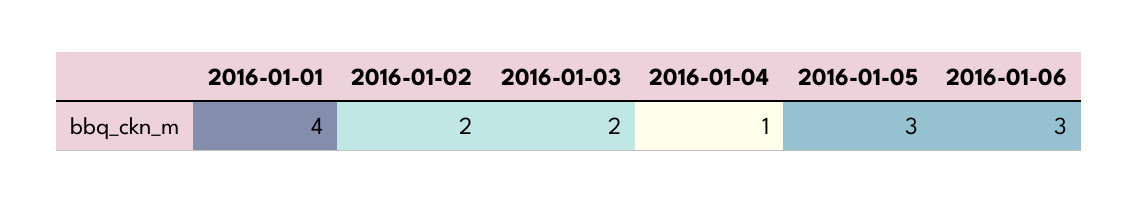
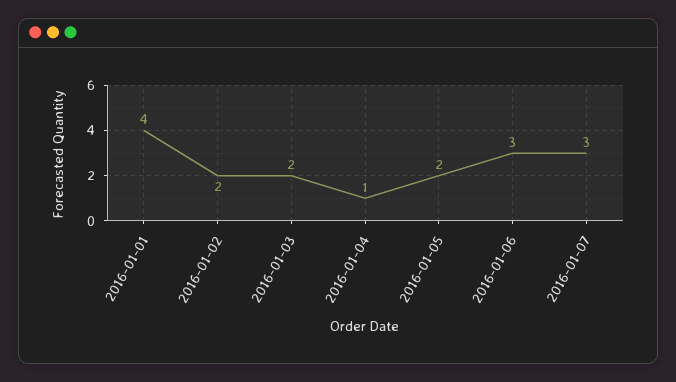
2016-01-05: 3 -> 2
2016-01-07: none -> 3

